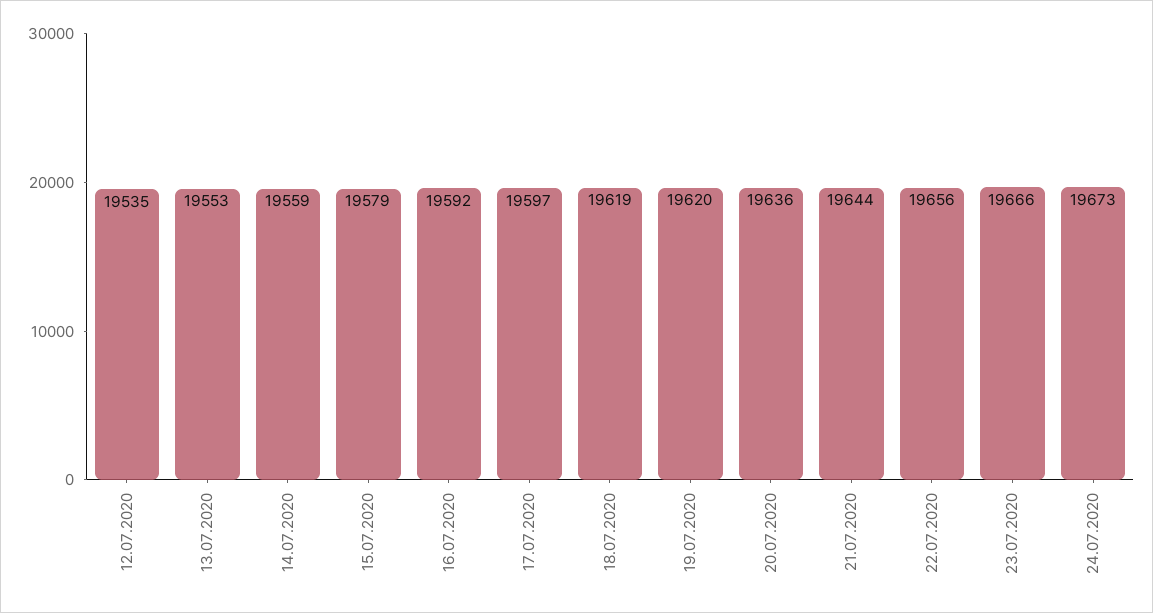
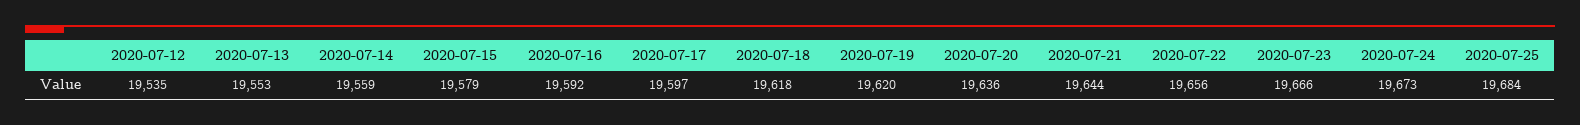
18.07.2020: 19619 -> 19618
2020-07-25: none -> 19684

